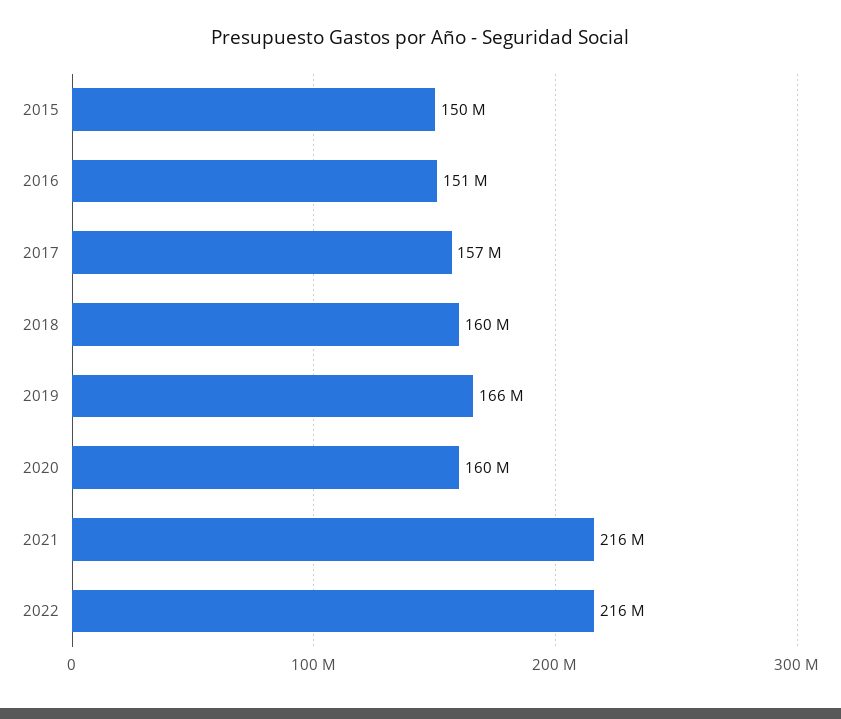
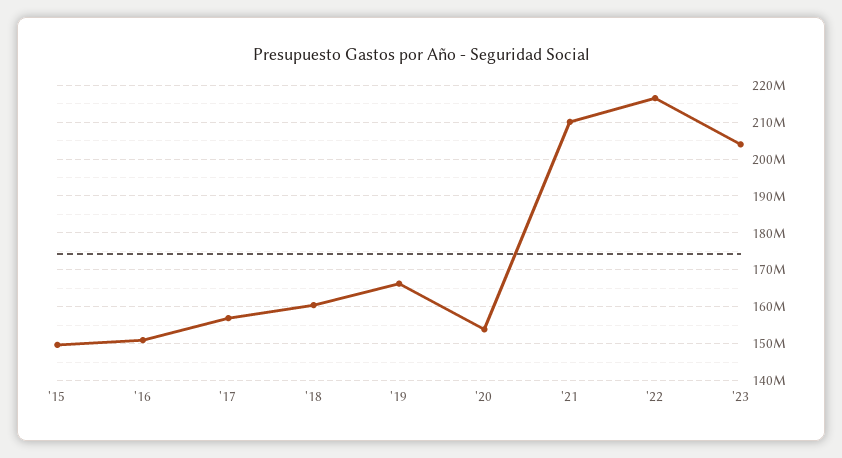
2020: 160000000 -> 154000000
2021: 216000000 -> 210000000
'23: none -> 204000000

